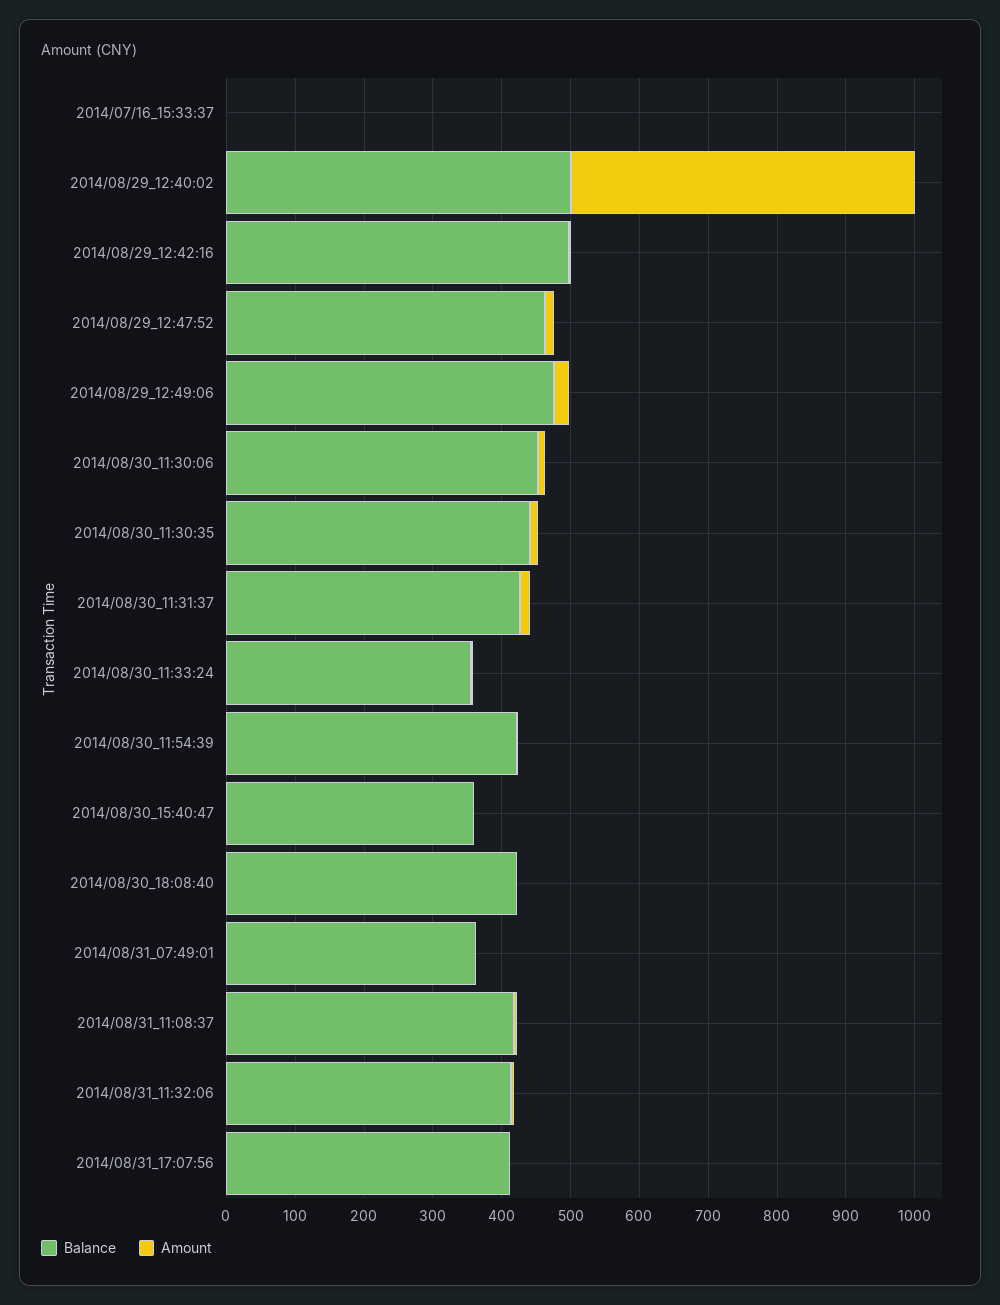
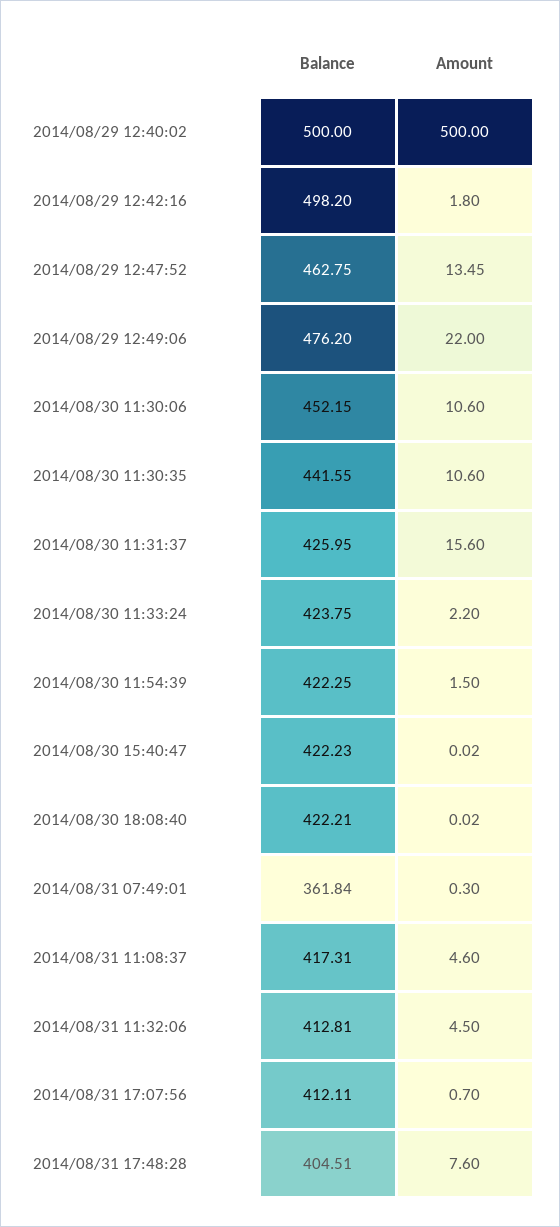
Balance, 2014/07/16_15:33:37: 0 -> none
Amount, 2014/07/16_15:33:37: 0 -> none
Balance, 2014/08/30_11:33:24: 360 -> 423.75
Balance, 2014/08/30_15:40:47: 360 -> 422.23
Balance, 2014/08/31 17:48:28: none -> 404.51
Amount, 2014/08/31 17:48:28: none -> 7.6

